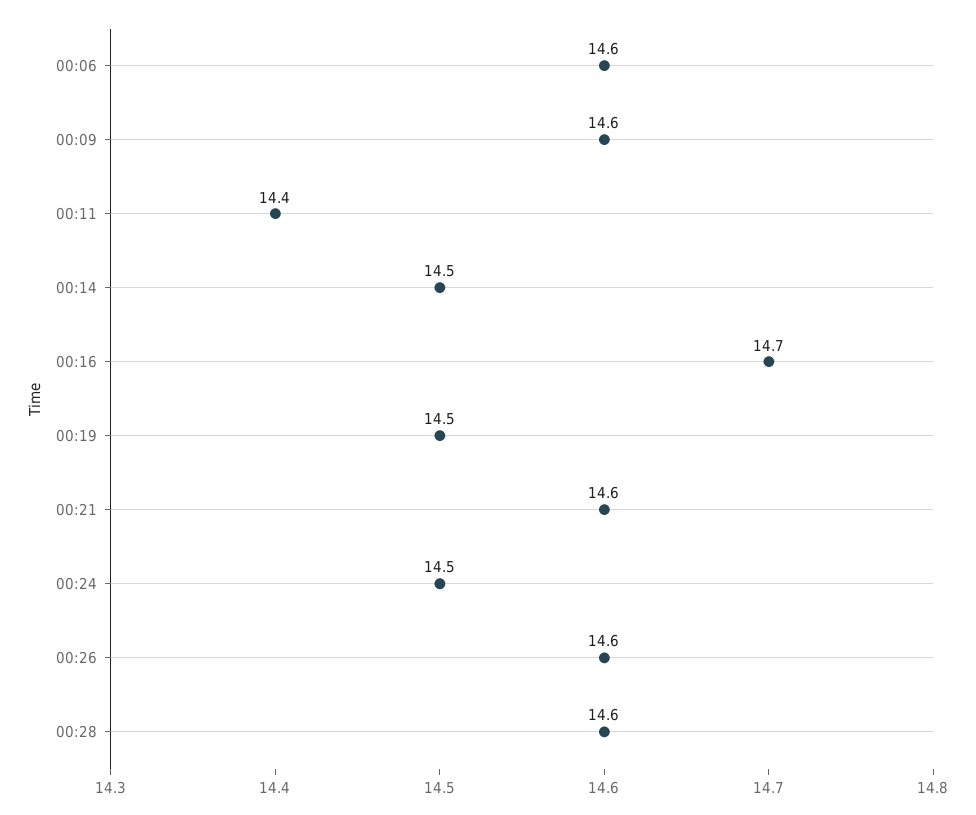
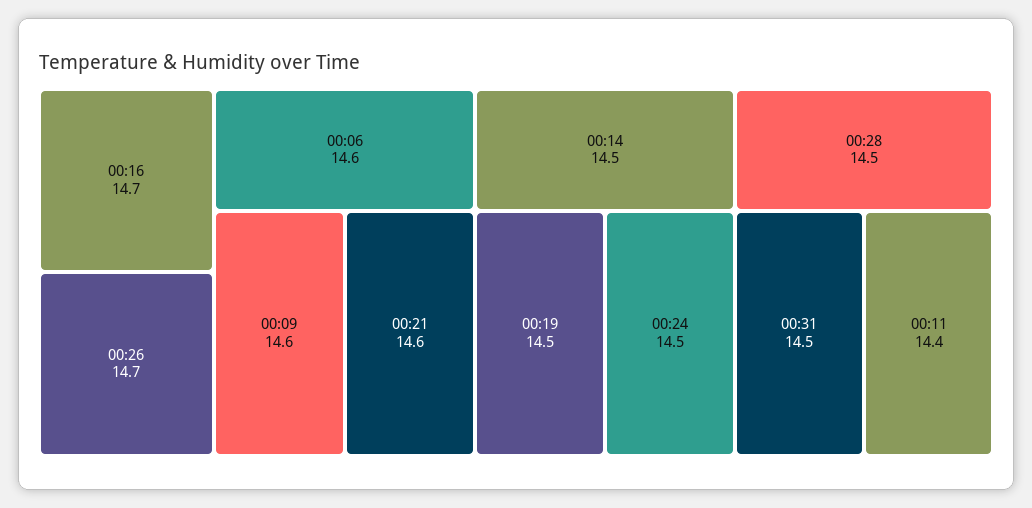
00:26: 14.6 -> 14.7
00:28: 14.6 -> 14.5
00:31: none -> 14.5

